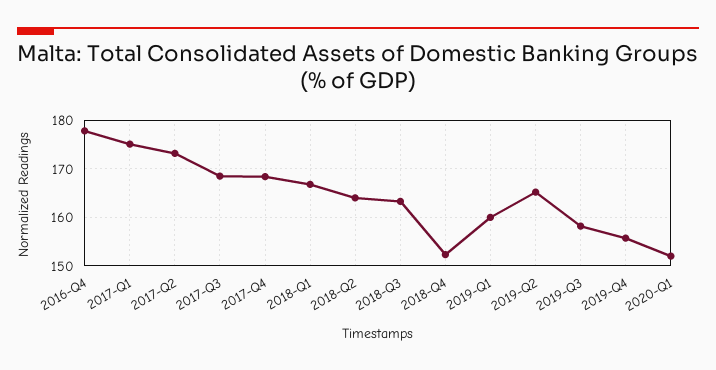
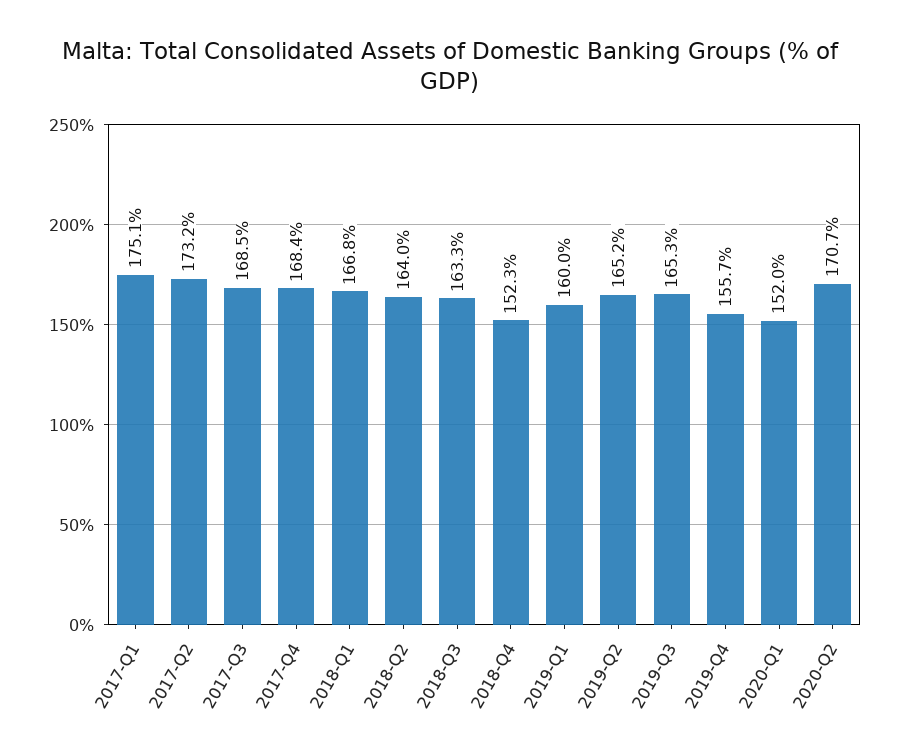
2016-Q4: 178 -> none
2019-Q3: 158 -> 165.3
2020-Q2: none -> 170.7

